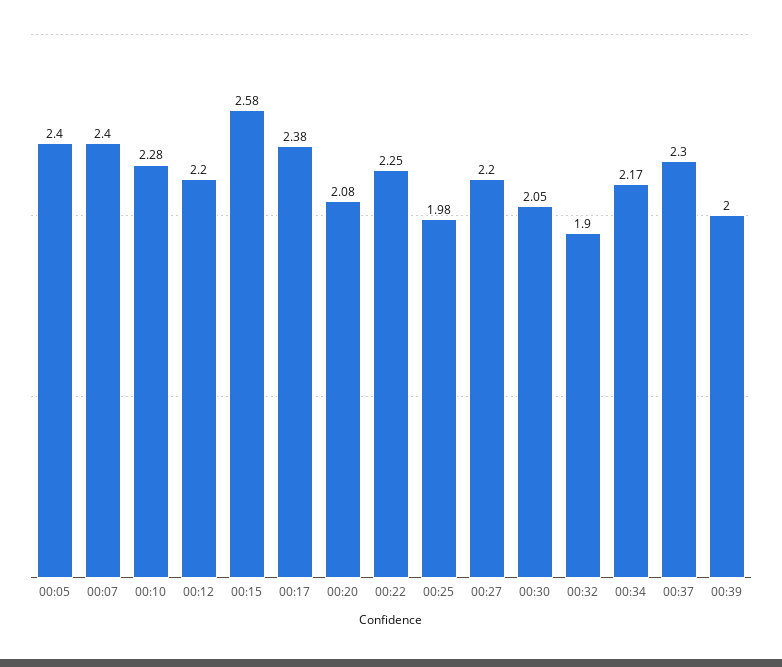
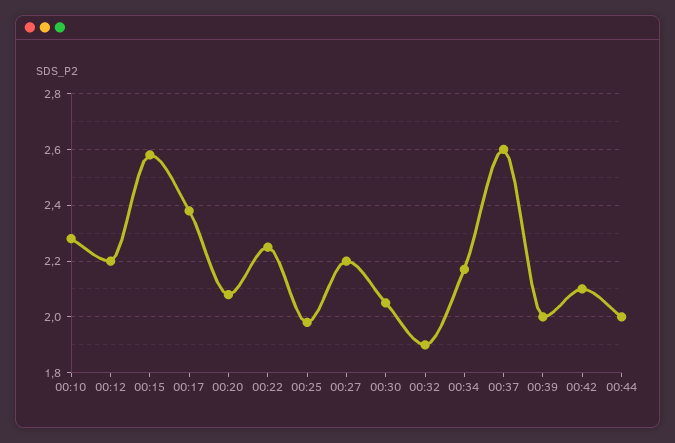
00:05: 2.4 -> none
00:07: 2.4 -> none
00:37: 2.3 -> 2.6
00:42: none -> 2.1
00:44: none -> 2

